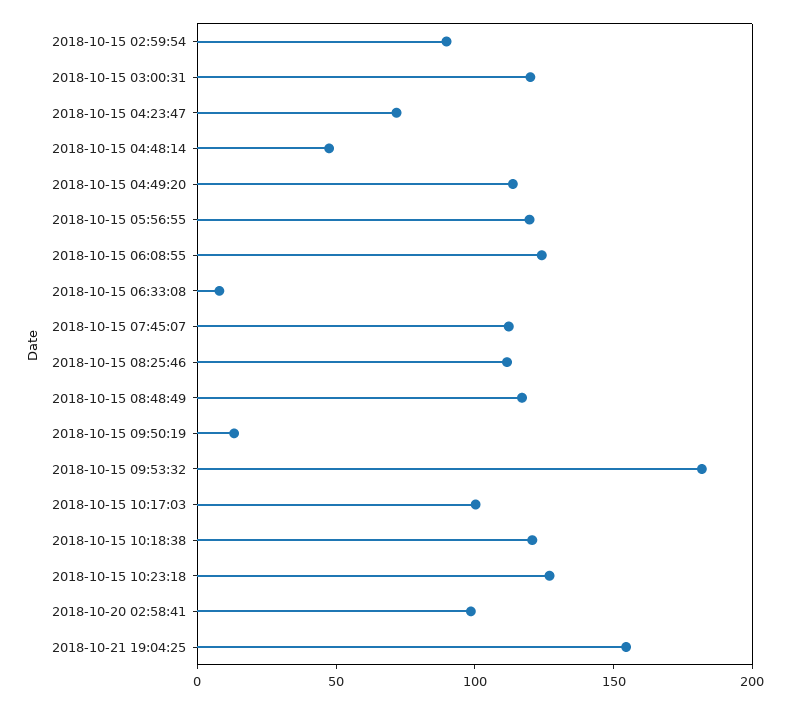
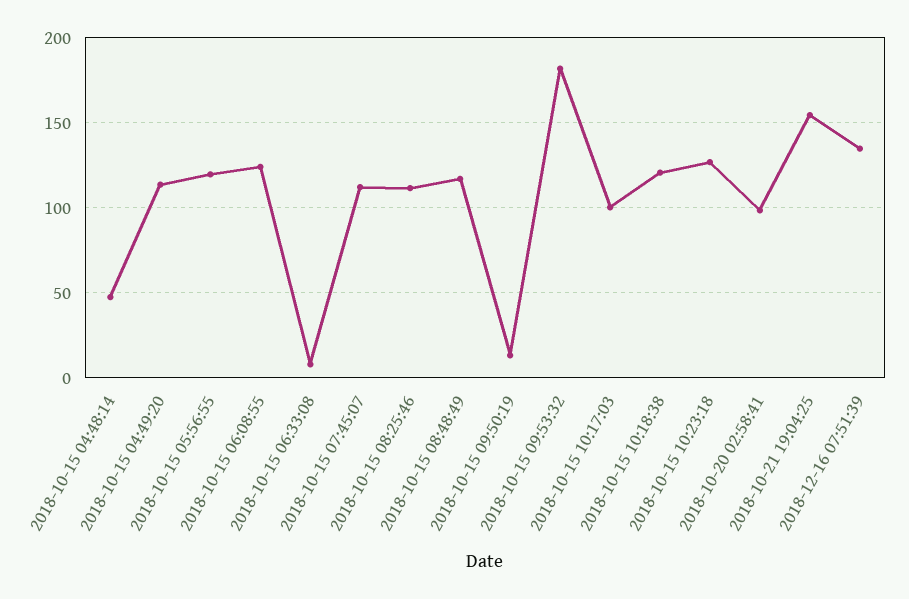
2018-10-15 02:59:54: 90 -> none
2018-10-15 03:00:31: 120 -> none
2018-10-15 04:23:47: 70 -> none
2018-12-16 07:51:39: none -> 135

